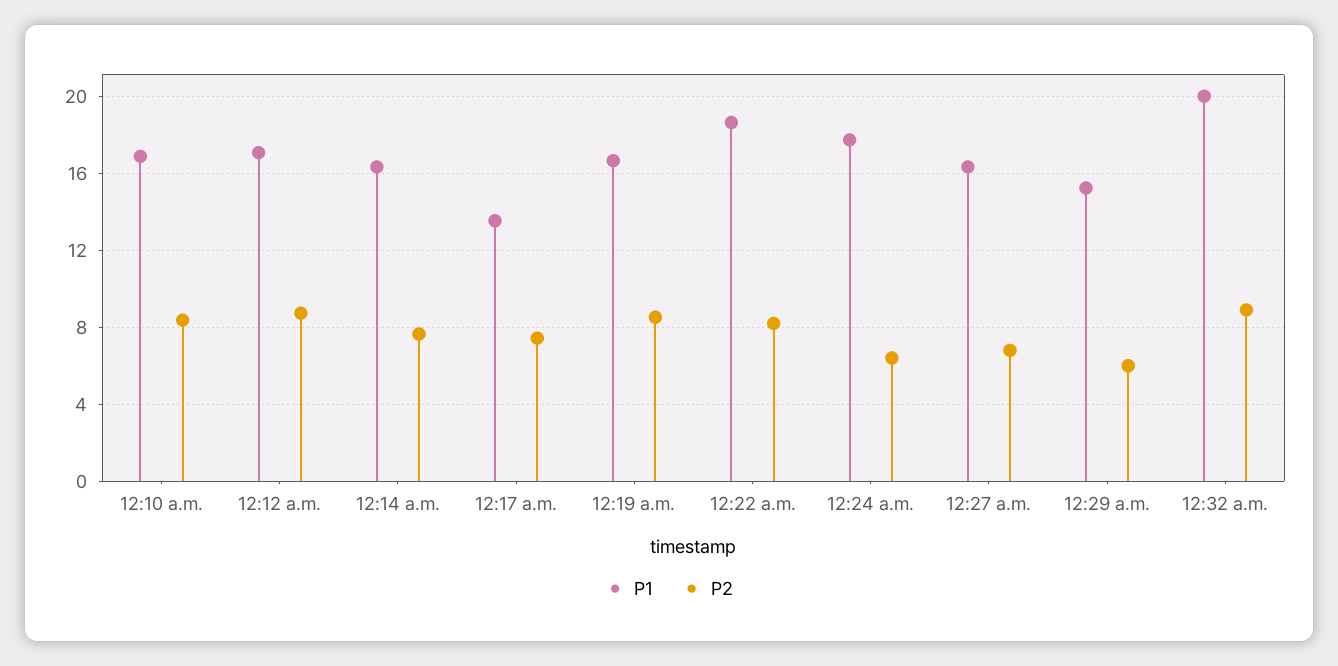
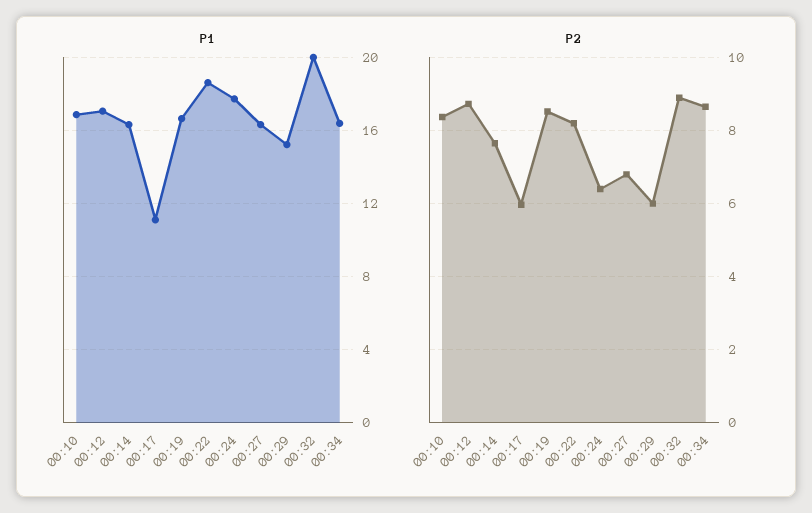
P1, 12:17 a.m.: 13.5 -> 11
P2, 12:17 a.m.: 7.5 -> 6
P1, 00:34: none -> 16.5
P2, 00:34: none -> 8.6

